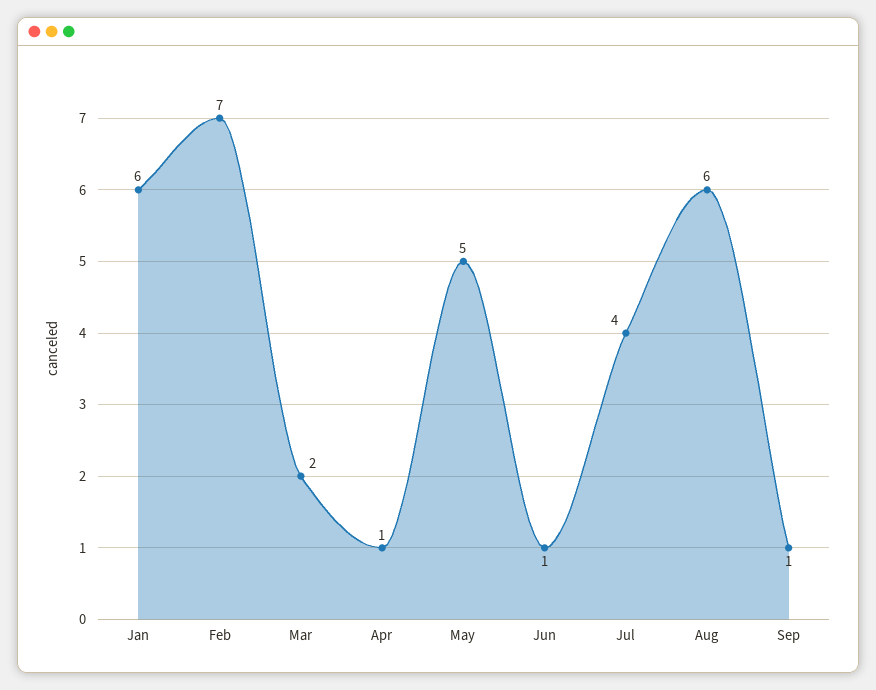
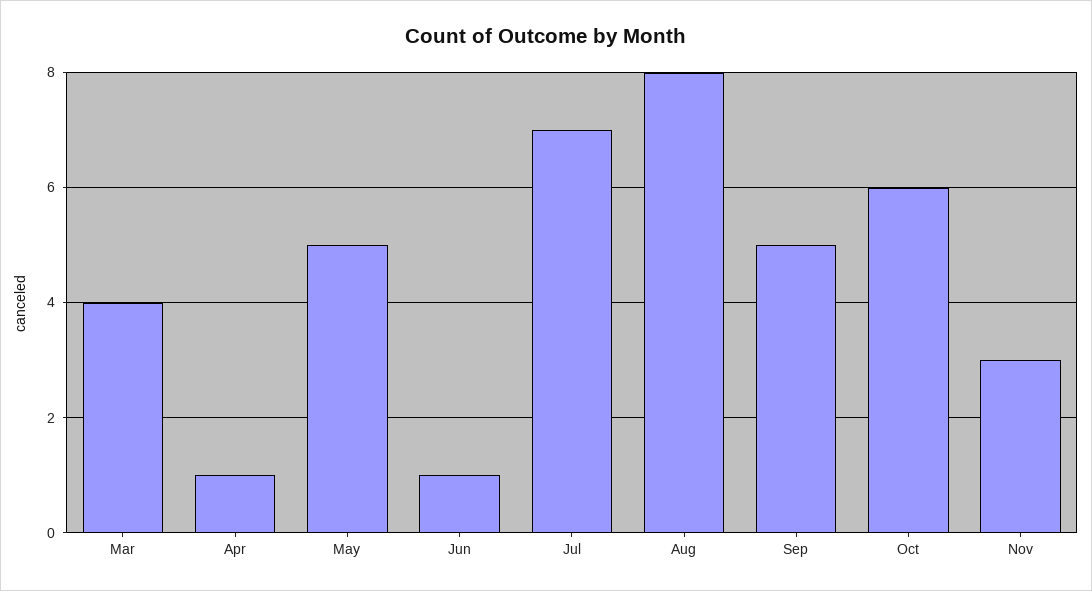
Jan: 6 -> none
Feb: 7 -> none
Mar: 2 -> 4
Jul: 4 -> 7
Aug: 6 -> 8
Sep: 1 -> 5
Oct: none -> 6
Nov: none -> 3

